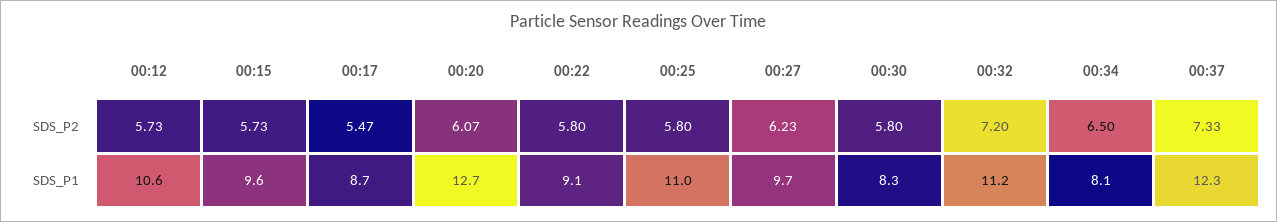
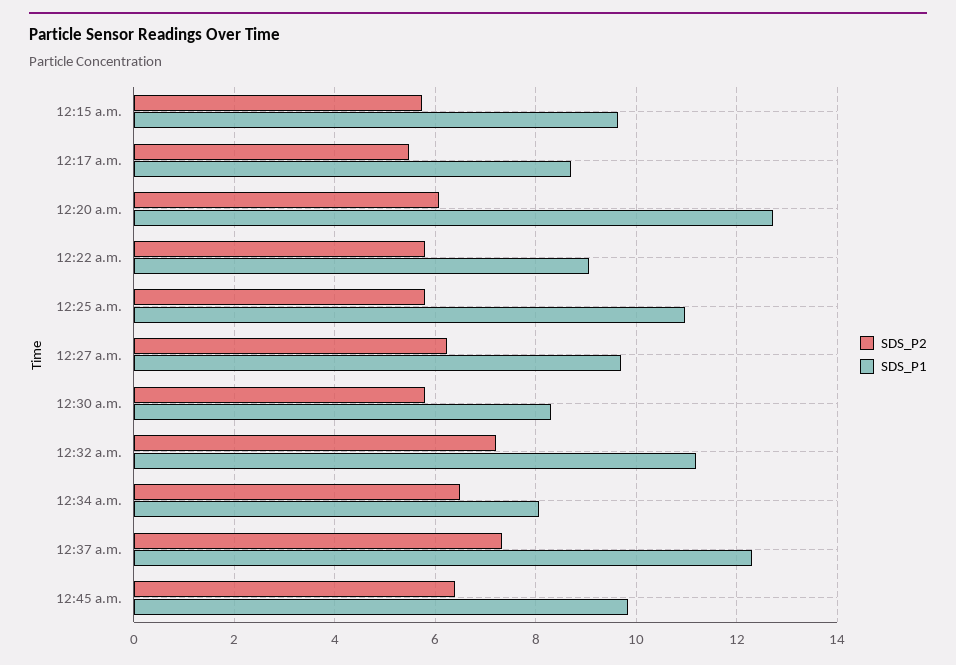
SDS_P2, 00:12: 5.73 -> none
SDS_P1, 00:12: 10.6 -> none
SDS_P2, 12:45 a.m.: none -> 6.4
SDS_P1, 12:45 a.m.: none -> 9.8

